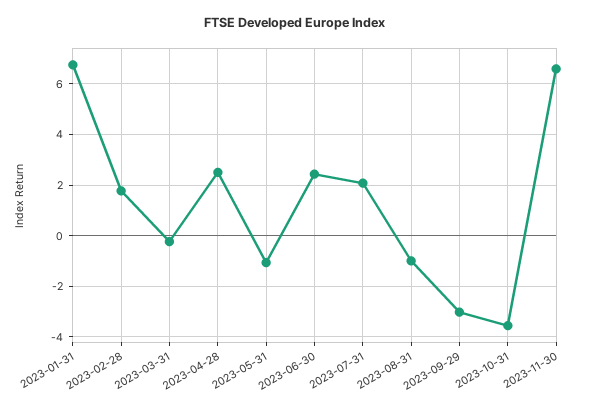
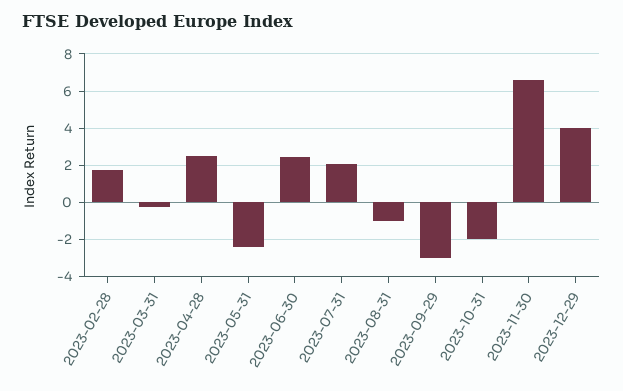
2023-01-31: 6.75 -> none
2023-05-31: -1 -> -2.5
2023-10-31: -3.5 -> -2
2023-12-29: none -> 4

